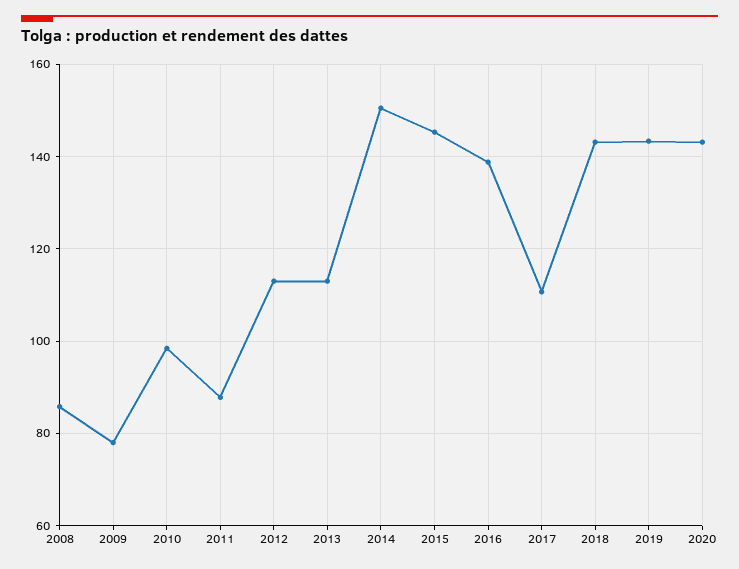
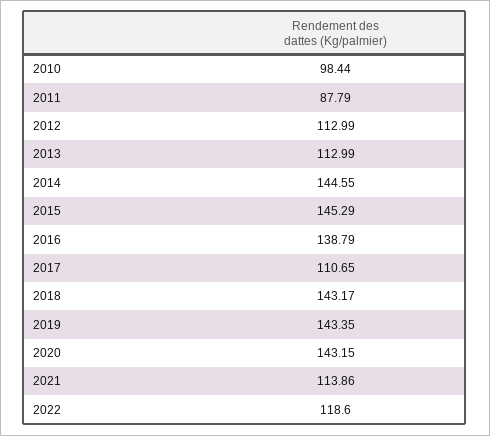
2008: 86 -> none
2009: 78 -> none
2014: 150 -> 144.55
2021: none -> 113.86
2022: none -> 118.6

